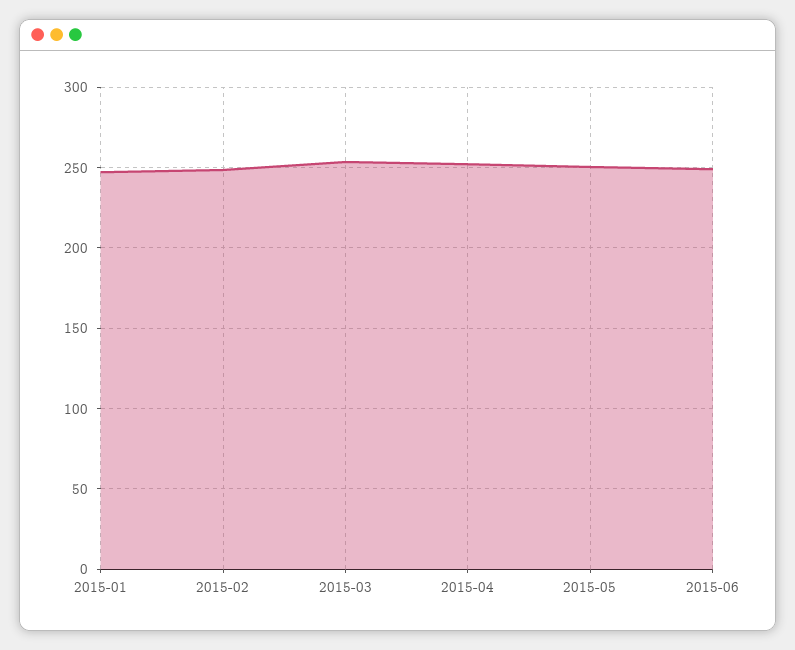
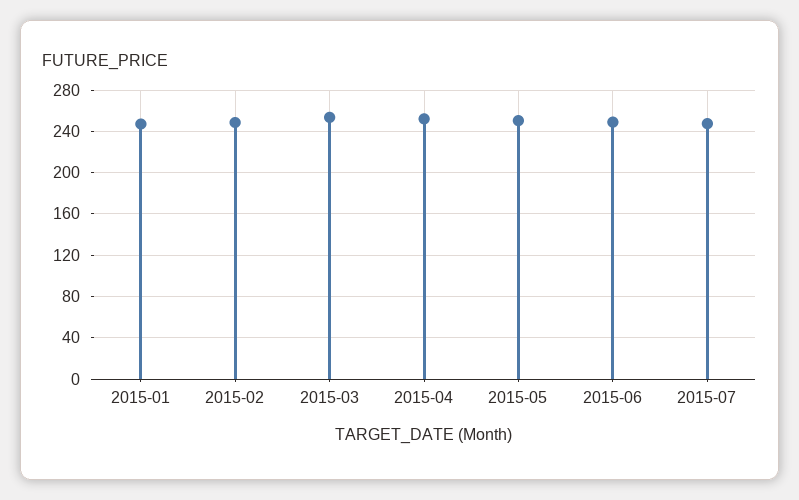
2015-07: none -> 250

